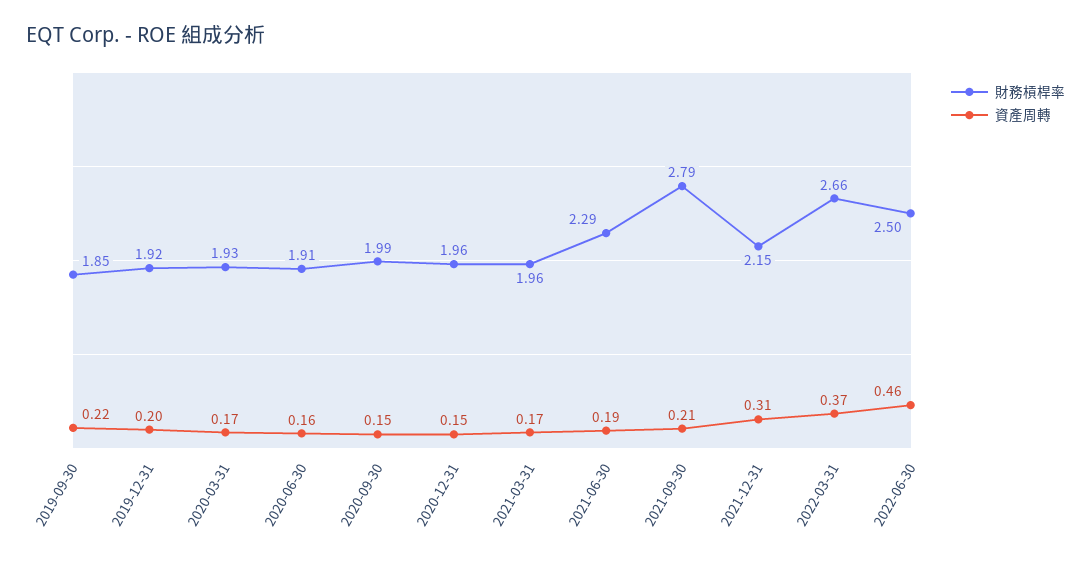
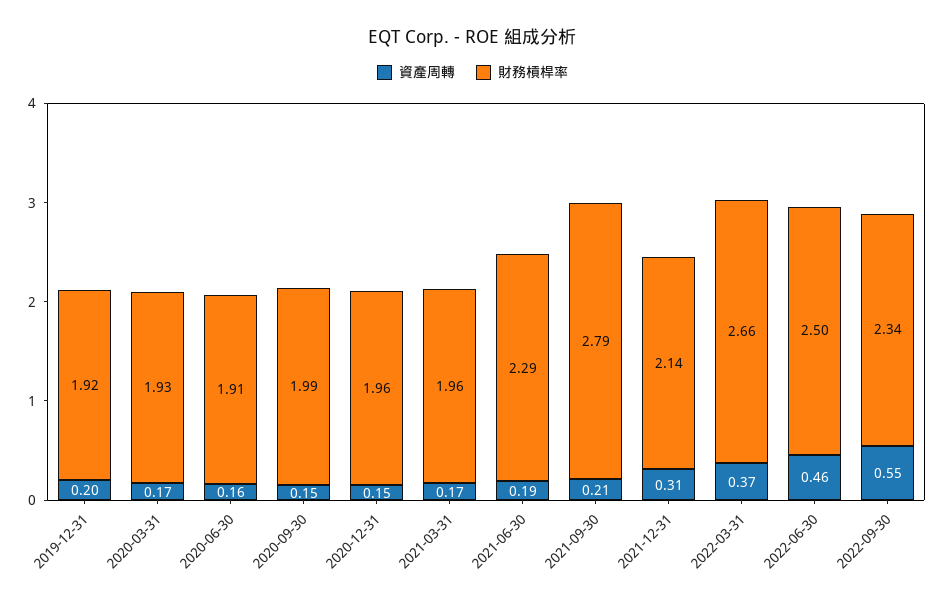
財務槓桿率, 2019-09-30: 1.85 -> none
資產周轉, 2019-09-30: 0.22 -> none
財務槓桿率, 2021-12-31: 2.15 -> 2.14
資產周轉, 2022-09-30: none -> 0.55
財務槓桿率, 2022-09-30: none -> 2.34

